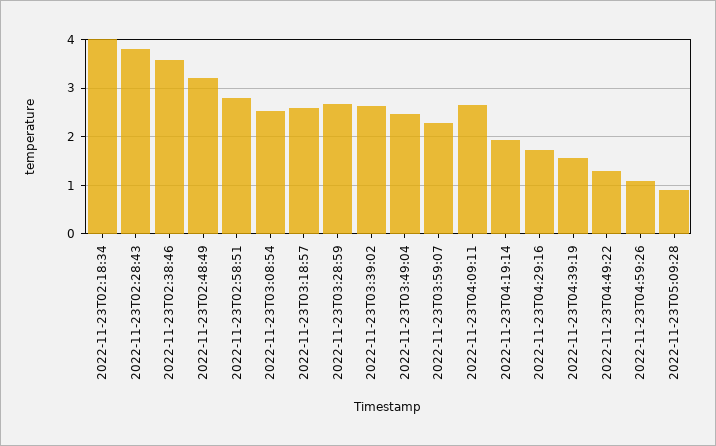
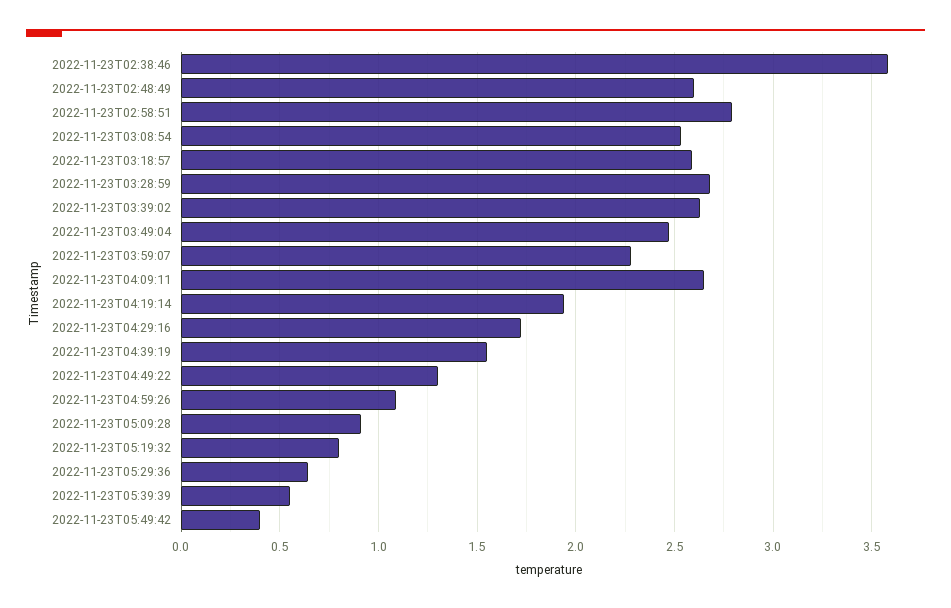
2022-11-23T02:18:34: 4 -> none
2022-11-23T02:28:43: 3.8 -> none
2022-11-23T02:48:49: 3.2 -> 2.6
2022-11-23T05:19:32: none -> 0.8
2022-11-23T05:29:36: none -> 0.65
2022-11-23T05:39:39: none -> 0.55
2022-11-23T05:49:42: none -> 0.4

